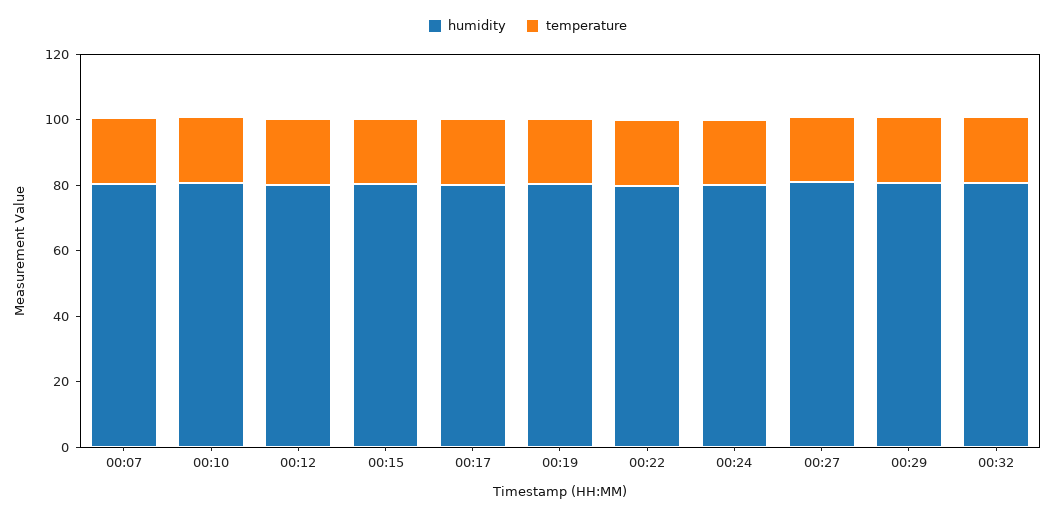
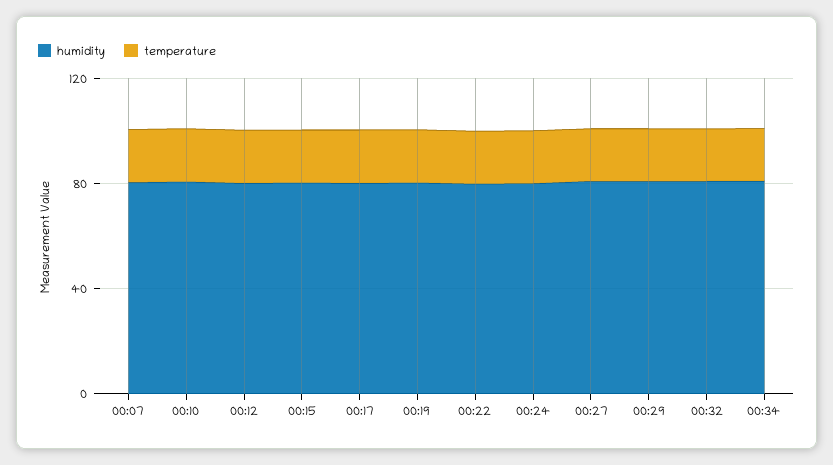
humidity, 00:34: none -> 80
temperature, 00:34: none -> 20

